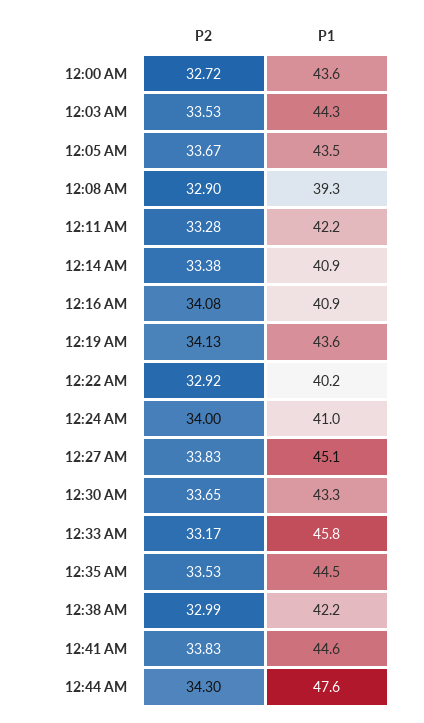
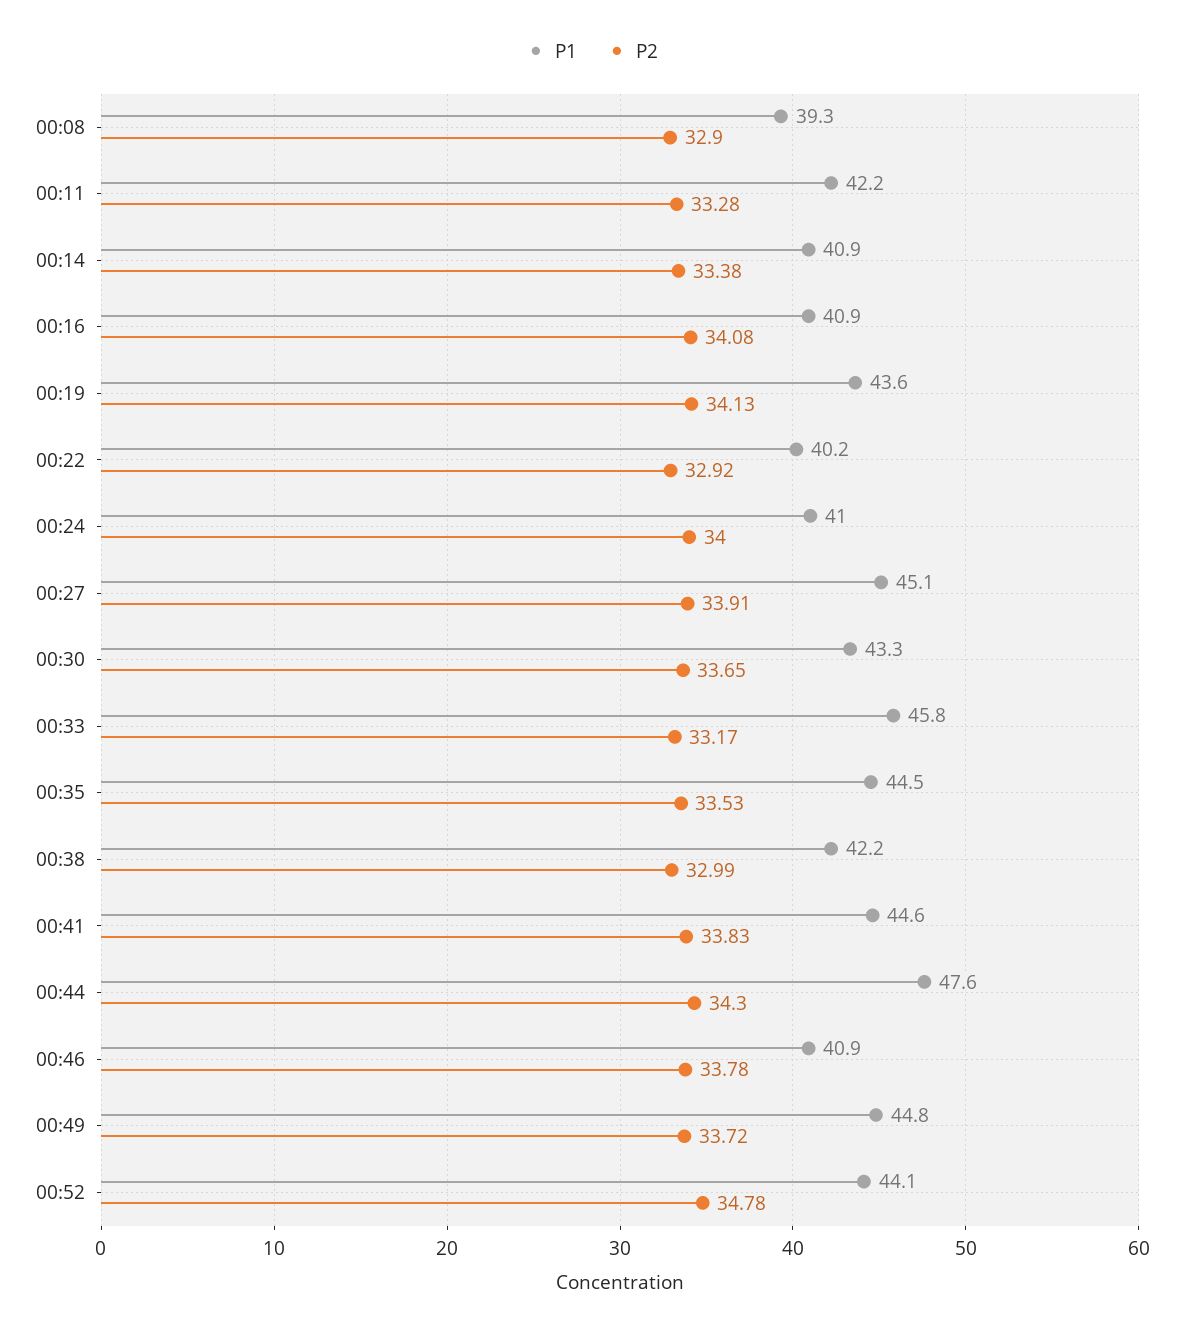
P2, 12:00 AM: 32.72 -> none
P1, 12:00 AM: 43.6 -> none
P2, 12:03 AM: 33.53 -> none
P1, 12:03 AM: 44.3 -> none
P2, 12:05 AM: 33.67 -> none
P1, 12:05 AM: 43.5 -> none
P2, 12:27 AM: 33.83 -> 33.91
P1, 00:46: none -> 40.9
P2, 00:46: none -> 33.78
P1, 00:49: none -> 44.8
P2, 00:49: none -> 33.72
P1, 00:52: none -> 44.1
P2, 00:52: none -> 34.78

